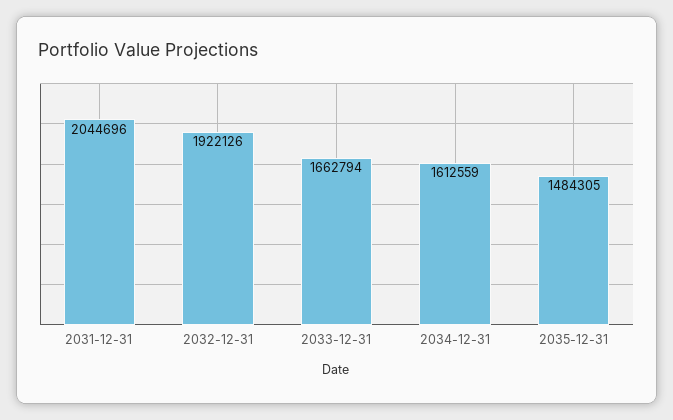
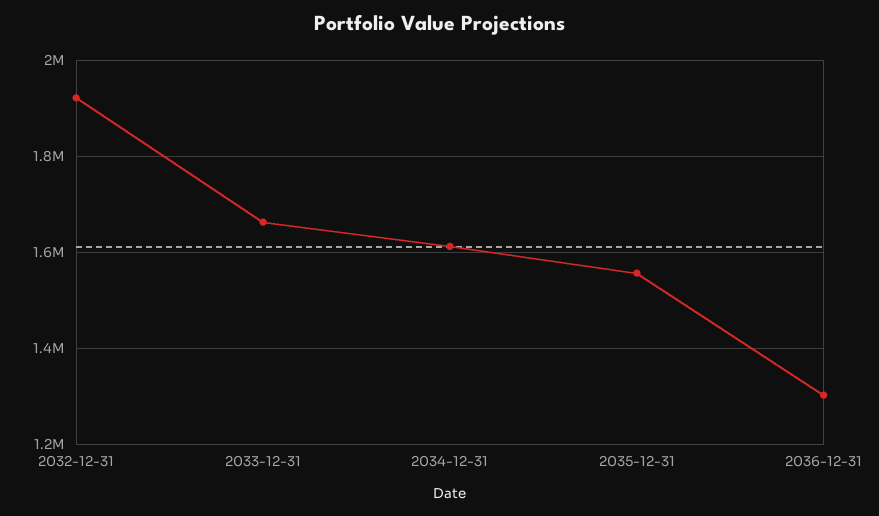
2031-12-31: 2044696 -> none
2035-12-31: 1484305 -> 1560000
2036-12-31: none -> 1300000

